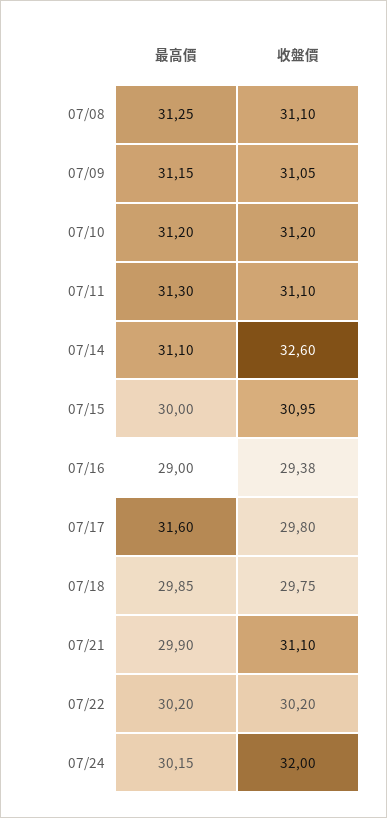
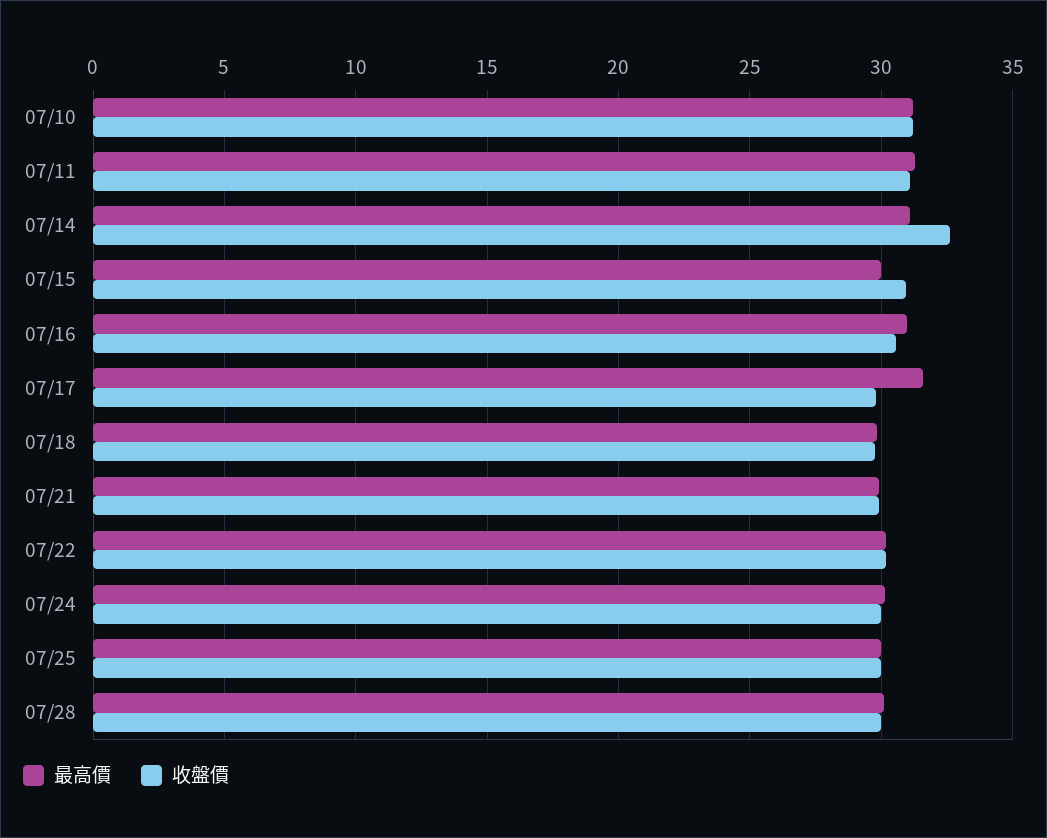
最高價, 07/08: 31.25 -> none
收盤價, 07/08: 31.1 -> none
最高價, 07/09: 31.15 -> none
收盤價, 07/09: 31.05 -> none
最高價, 07/16: 29 -> 31
收盤價, 07/16: 29.38 -> 30.5
收盤價, 07/21: 31.1 -> 30
收盤價, 07/24: 32 -> 30
最高價, 07/25: none -> 30
收盤價, 07/25: none -> 30
最高價, 07/28: none -> 30
收盤價, 07/28: none -> 30

